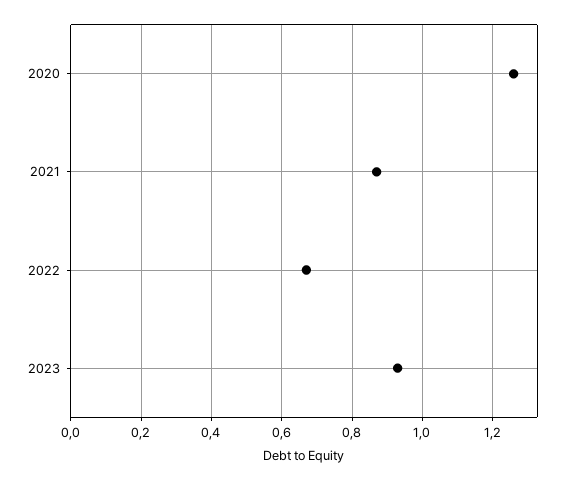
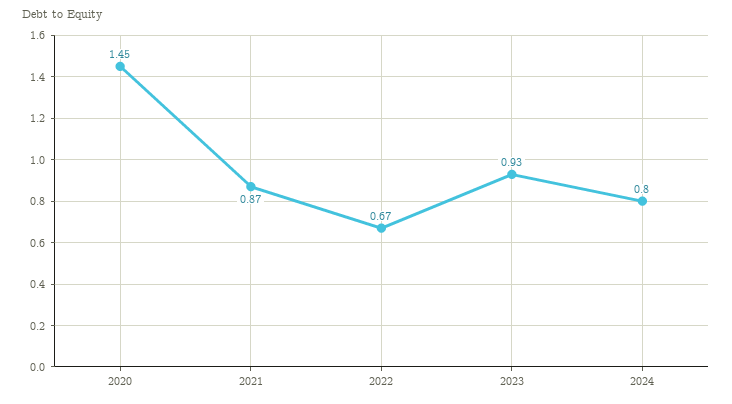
2020: 1.25 -> 1.45
2024: none -> 0.8

